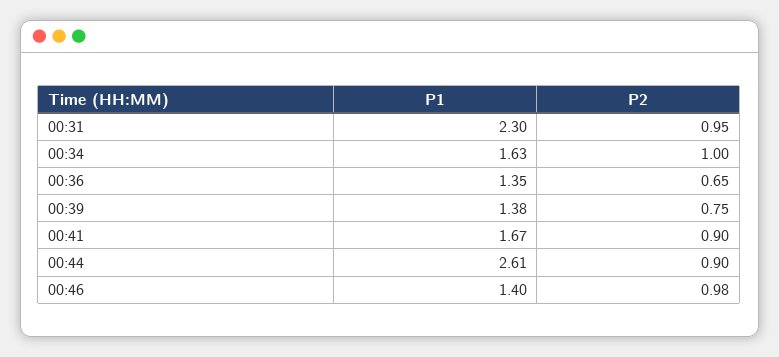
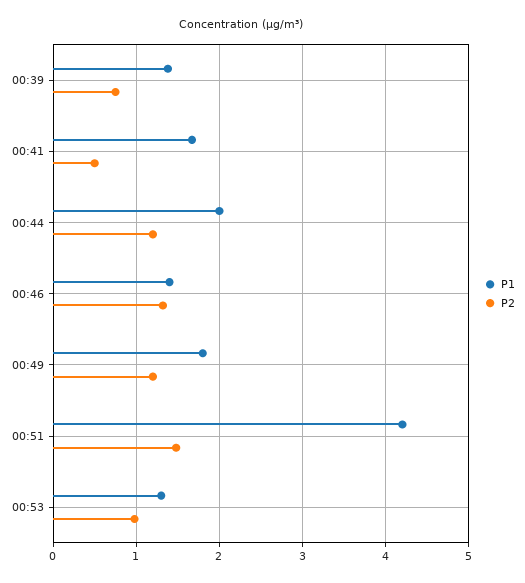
P1, 00:31: 2.3 -> none
P2, 00:31: 0.95 -> none
P1, 00:34: 1.63 -> none
P2, 00:34: 1 -> none
P1, 00:36: 1.35 -> none
P2, 00:36: 0.65 -> none
P2, 00:41: 0.9 -> 0.5
P1, 00:44: 2.61 -> 2
P2, 00:44: 0.9 -> 1.2
P2, 00:46: 0.98 -> 1.3
P1, 00:49: none -> 1.8
P2, 00:49: none -> 1.2
P1, 00:51: none -> 4.2
P2, 00:51: none -> 1.5
P1, 00:53: none -> 1.3
P2, 00:53: none -> 1

